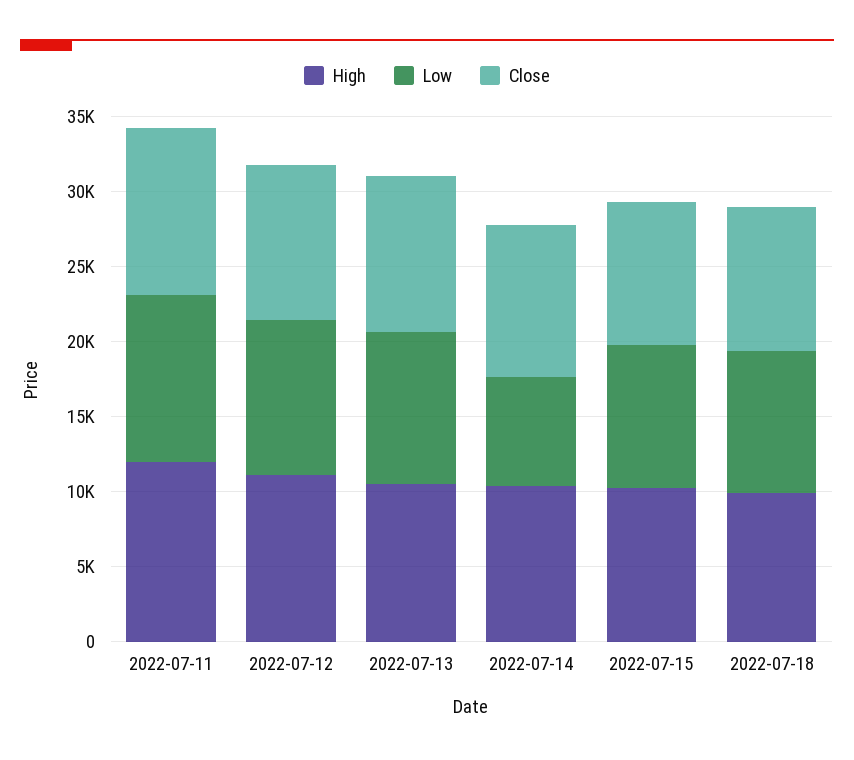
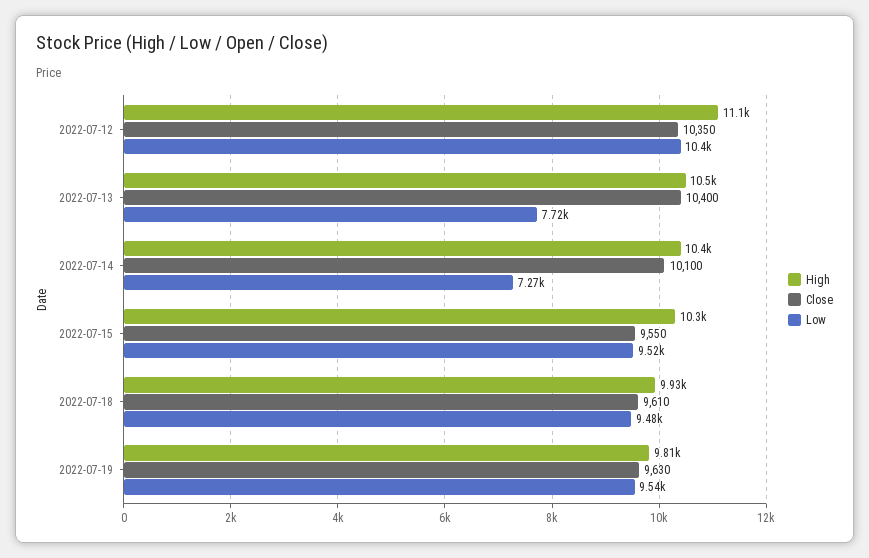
High, 2022-07-11: 12000 -> none
Low, 2022-07-11: 11000 -> none
Close, 2022-07-11: 11000 -> none
Low, 2022-07-13: 10000 -> 7720
High, 2022-07-19: none -> 9810
Close, 2022-07-19: none -> 9630
Low, 2022-07-19: none -> 9540

